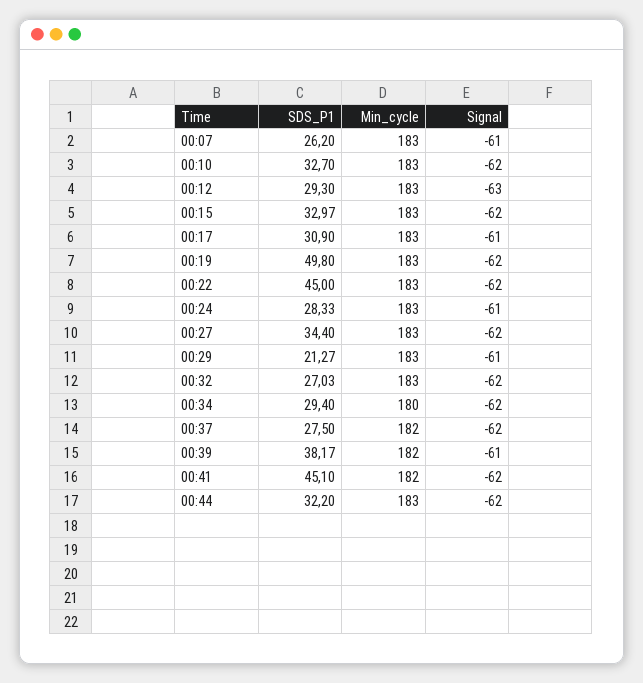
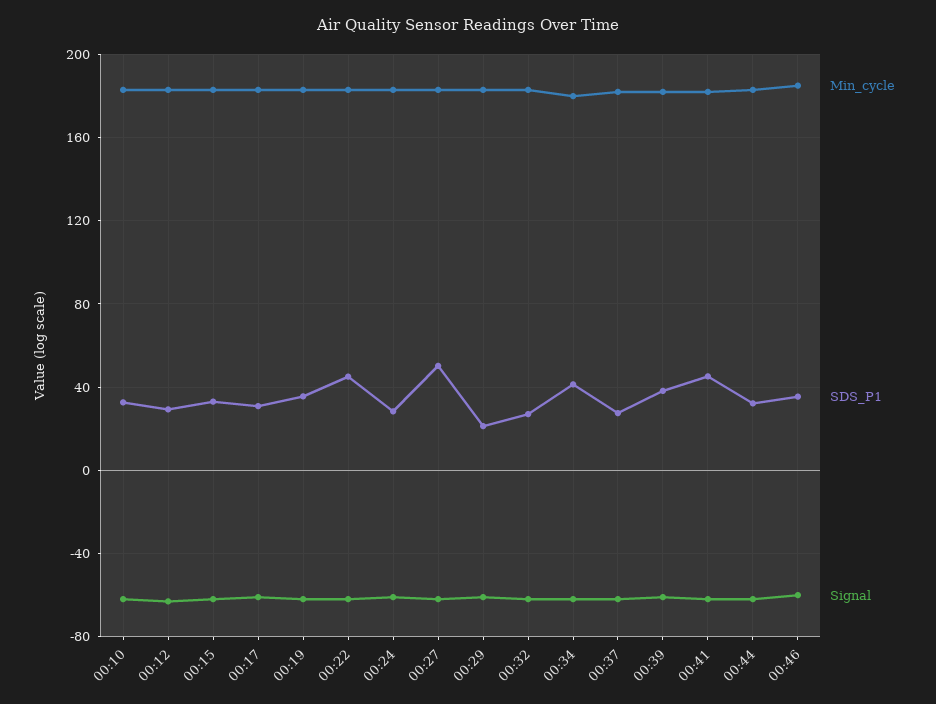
SDS_P1, 00:07: 26.2 -> none
Min_cycle, 00:07: 183 -> none
Signal, 00:07: -61 -> none
SDS_P1, 00:19: 49.8 -> 35
SDS_P1, 00:27: 34.4 -> 50
SDS_P1, 00:34: 29.4 -> 40
Min_cycle, 00:46: none -> 185
SDS_P1, 00:46: none -> 35
Signal, 00:46: none -> -60

